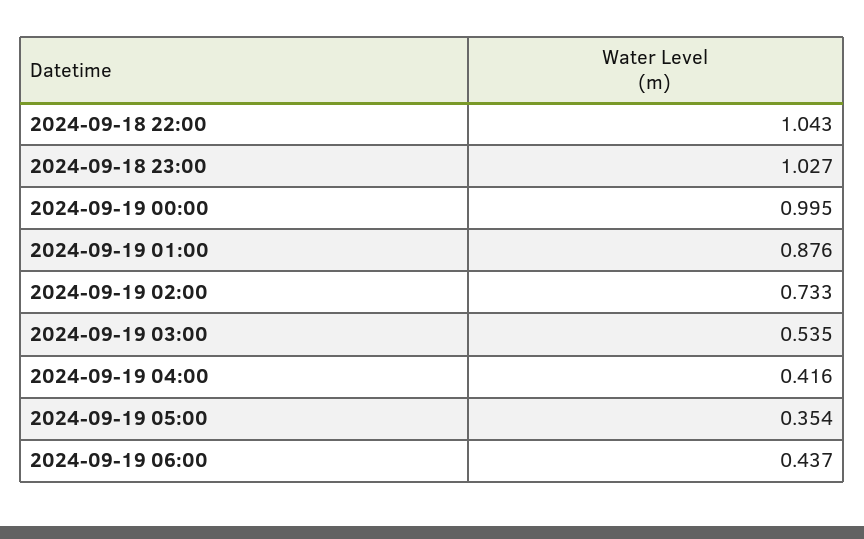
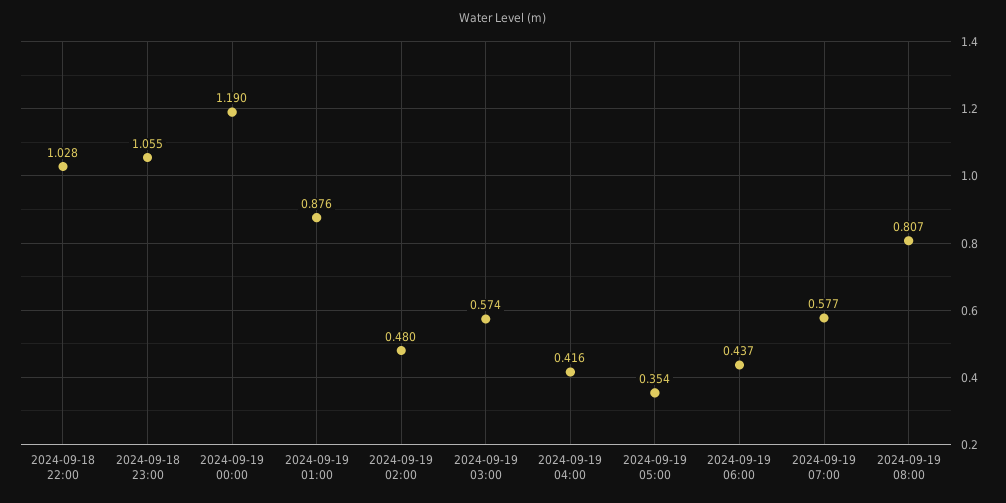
2024-09-18 22:00: 1.043 -> 1.028
2024-09-18 23:00: 1.027 -> 1.055
2024-09-19 00:00: 0.995 -> 1.19
2024-09-19 02:00: 0.733 -> 0.48
2024-09-19 03:00: 0.535 -> 0.574
2024-09-19 07:00: none -> 0.577
2024-09-19 08:00: none -> 0.807

